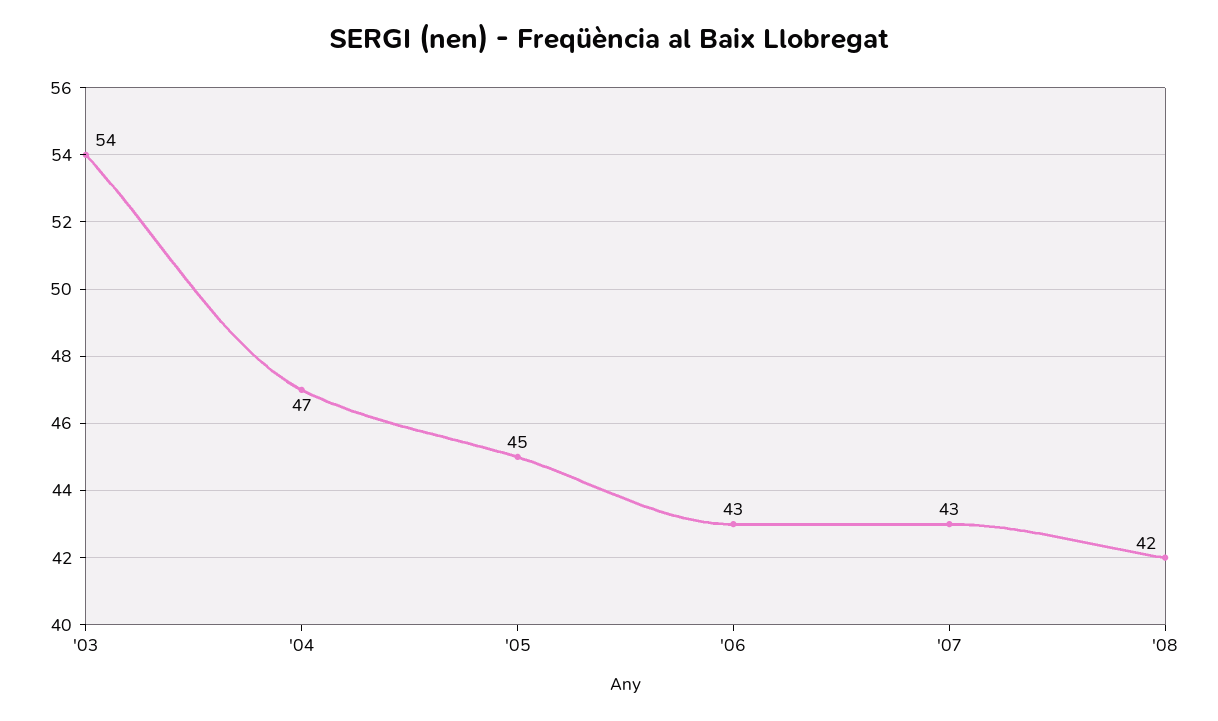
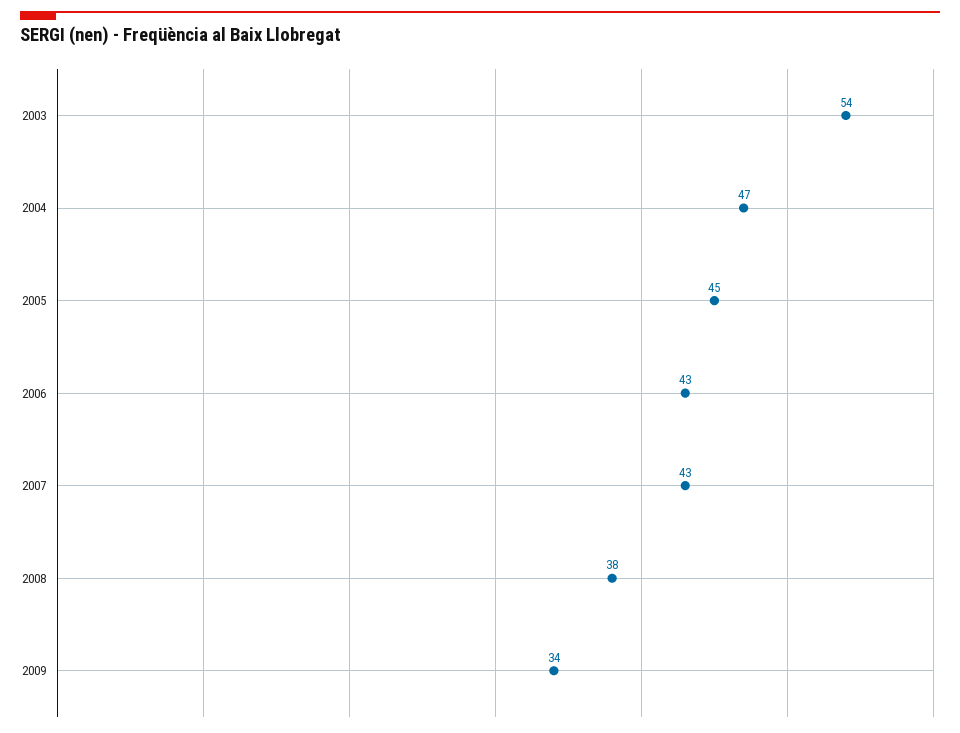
'08: 42 -> 38
2009: none -> 34

